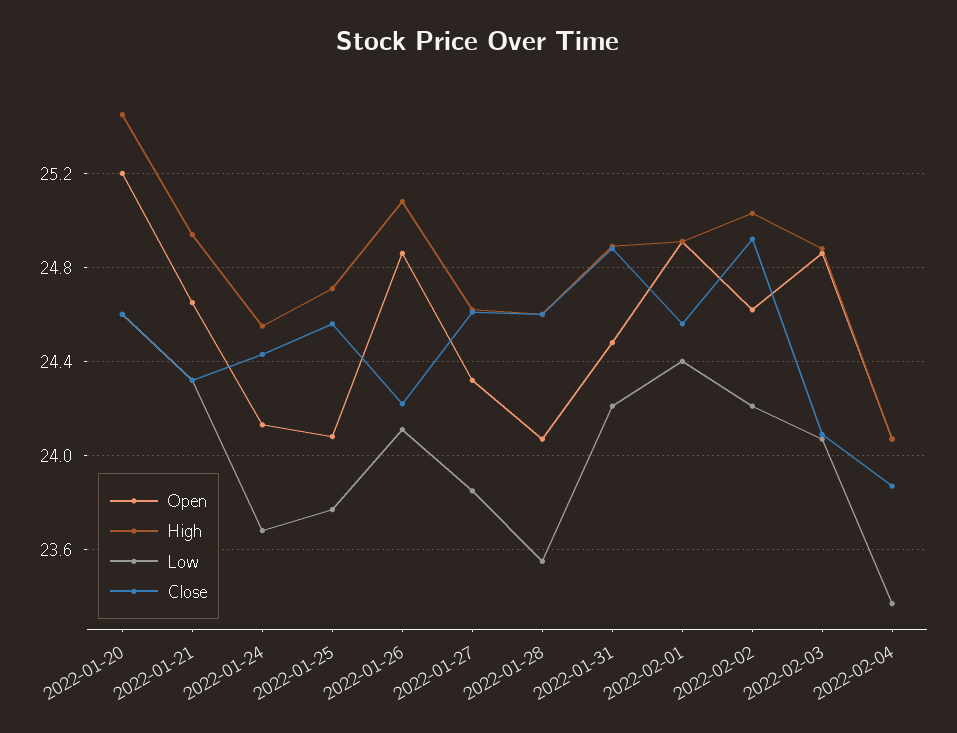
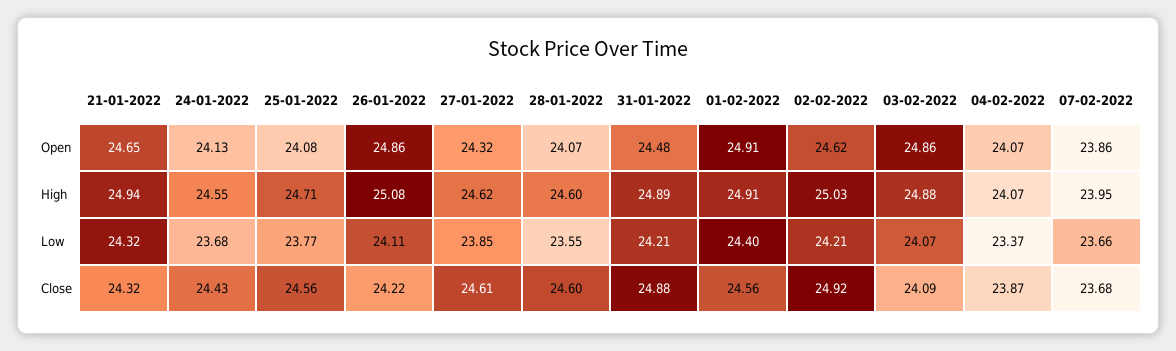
Open, 2022-01-20: 25.2 -> none
High, 2022-01-20: 25.45 -> none
Low, 2022-01-20: 24.6 -> none
Close, 2022-01-20: 24.6 -> none
Open, 07-02-2022: none -> 23.86
High, 07-02-2022: none -> 23.95
Low, 07-02-2022: none -> 23.66
Close, 07-02-2022: none -> 23.68

